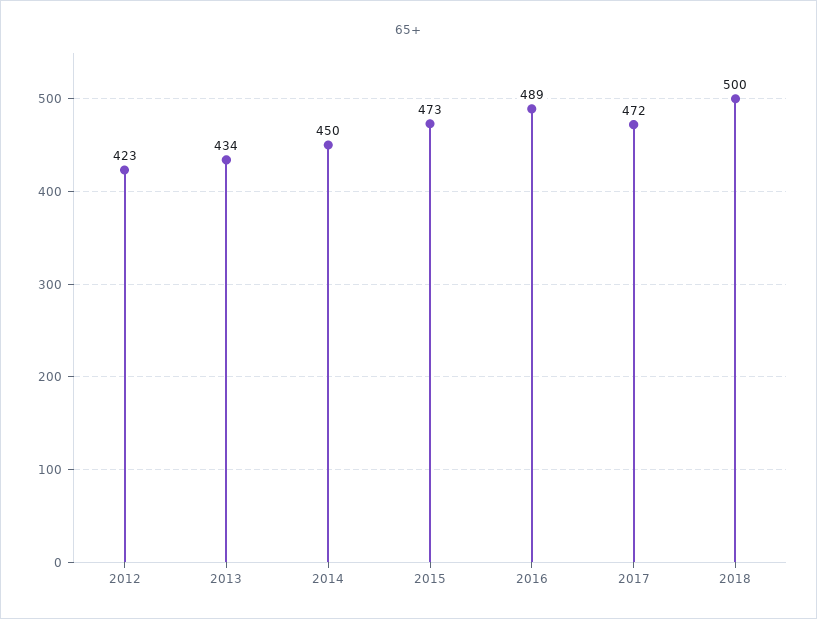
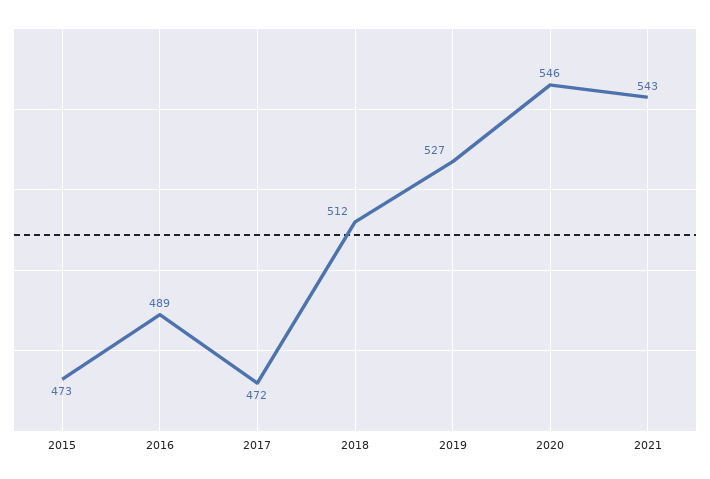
2012: 423 -> none
2013: 434 -> none
2014: 450 -> none
2018: 500 -> 512
2019: none -> 527
2020: none -> 546
2021: none -> 543

